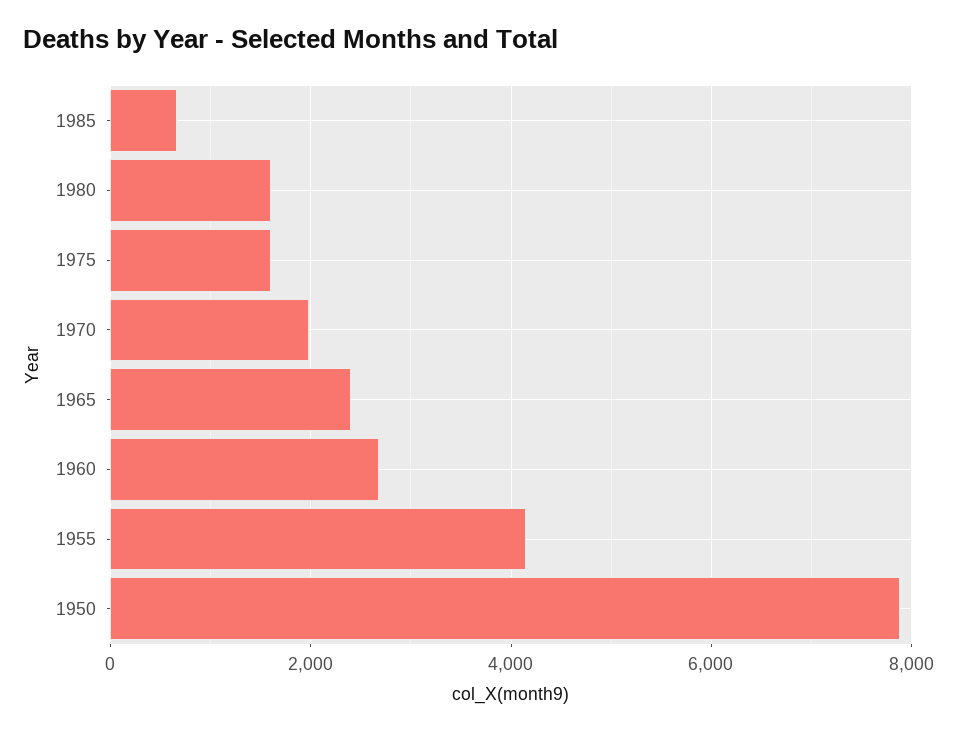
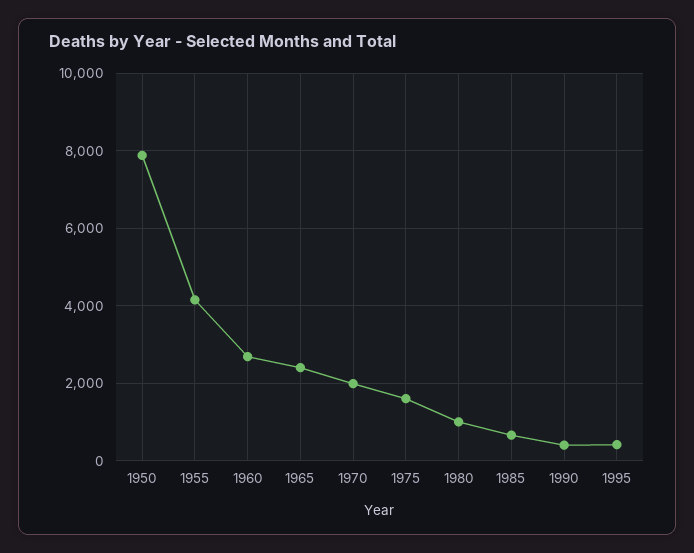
1980: 1600 -> 1000
1990: none -> 400
1995: none -> 400

